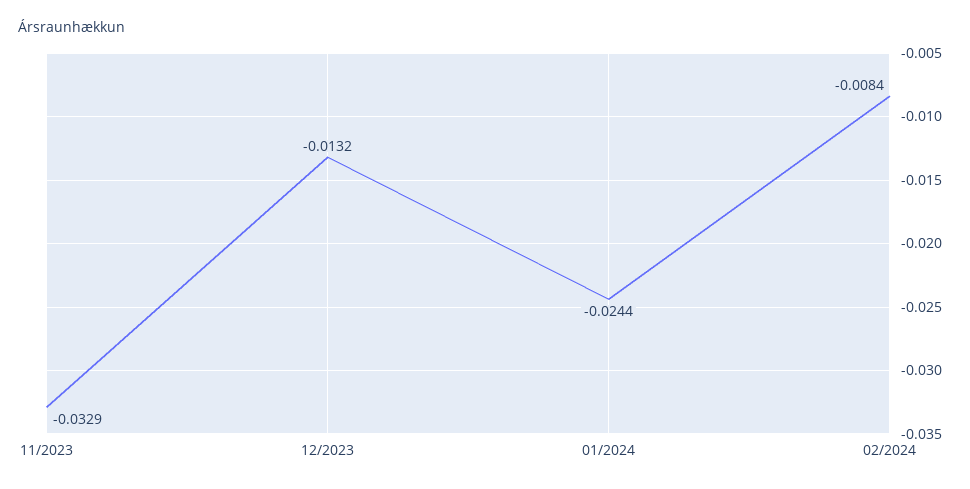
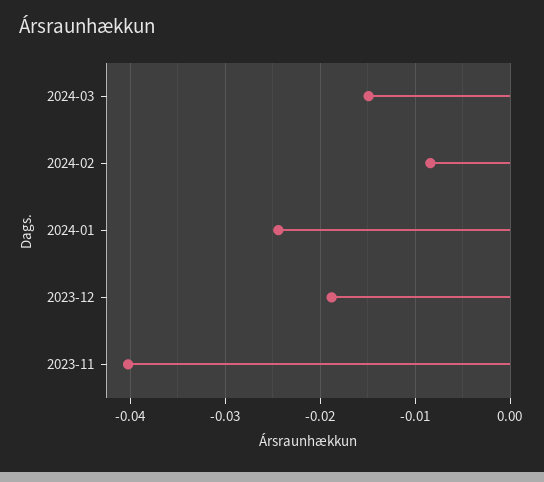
11/2023: -0.0329 -> -0.04
12/2023: -0.0132 -> -0.019
2024-03: none -> -0.015

